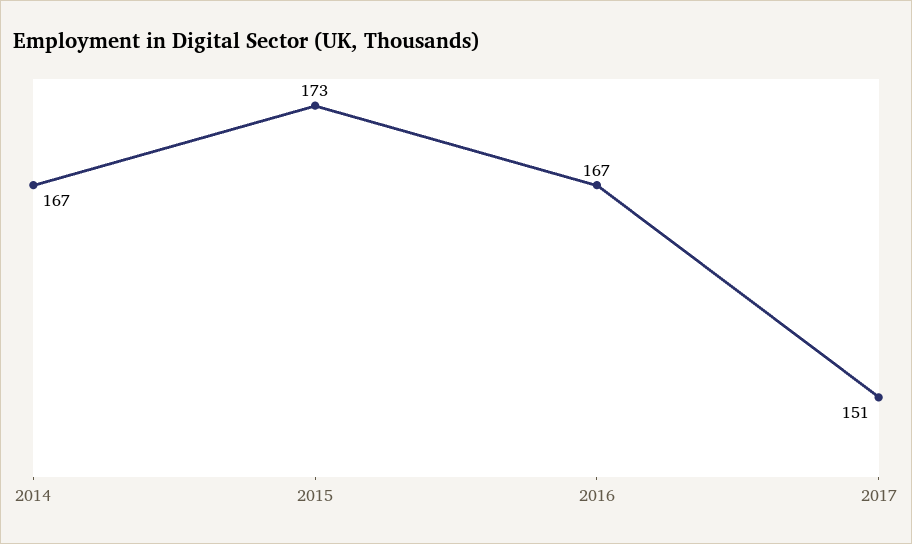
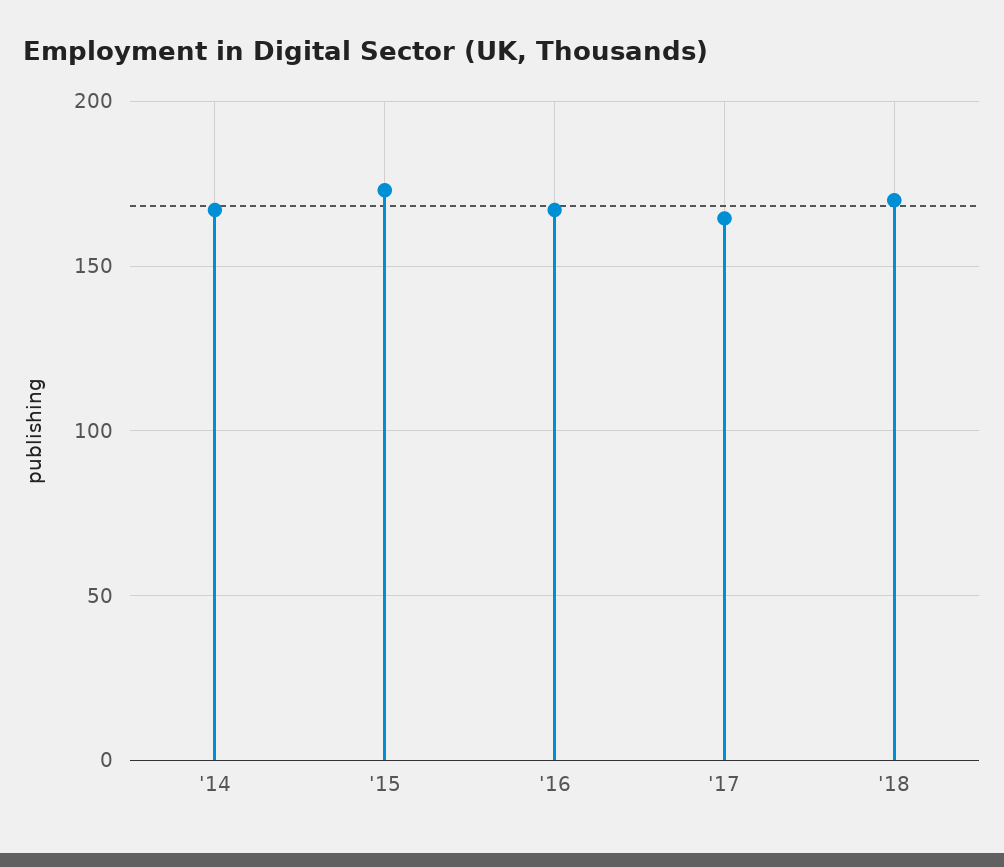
2017: 151 -> 165
'18: none -> 170

